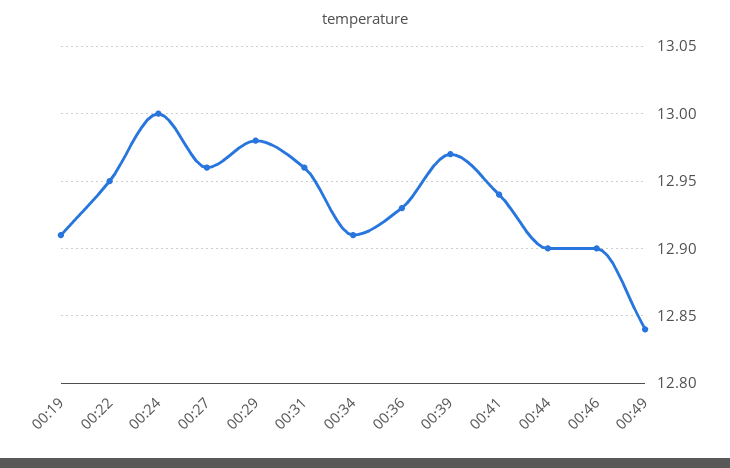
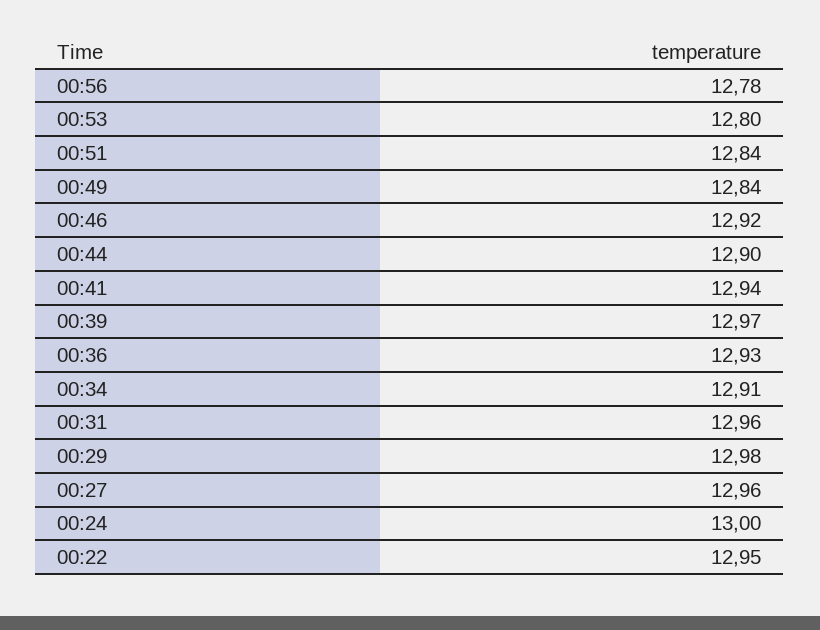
00:19: 12.91 -> none
00:46: 12.9 -> 12.92
00:56: none -> 12.78
00:53: none -> 12.8
00:51: none -> 12.84

